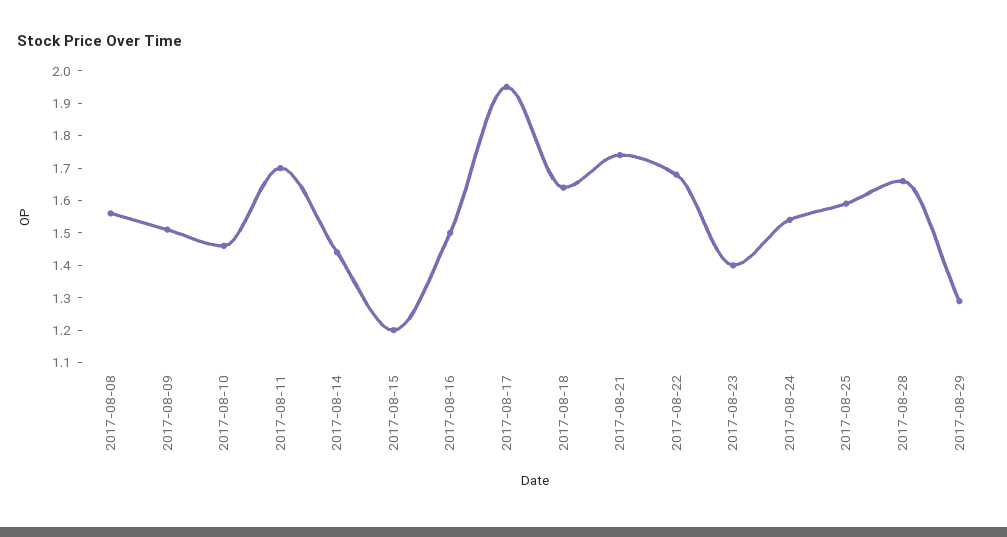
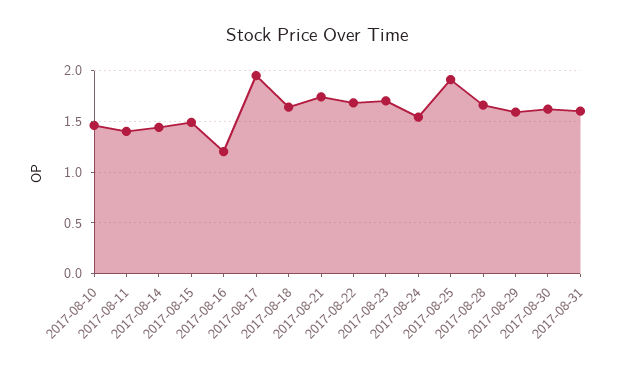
2017-08-08: 1.55 -> none
2017-08-09: 1.5 -> none
2017-08-11: 1.7 -> 1.4
2017-08-15: 1.2 -> 1.5
2017-08-16: 1.5 -> 1.2
2017-08-23: 1.4 -> 1.7
2017-08-25: 1.6 -> 1.9
2017-08-29: 1.3 -> 1.6
2017-08-30: none -> 1.6
2017-08-31: none -> 1.6

